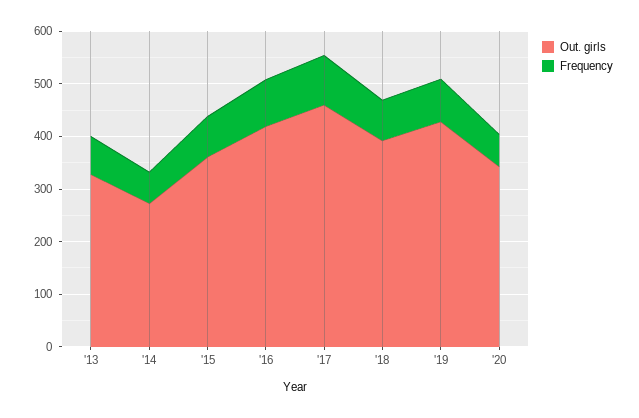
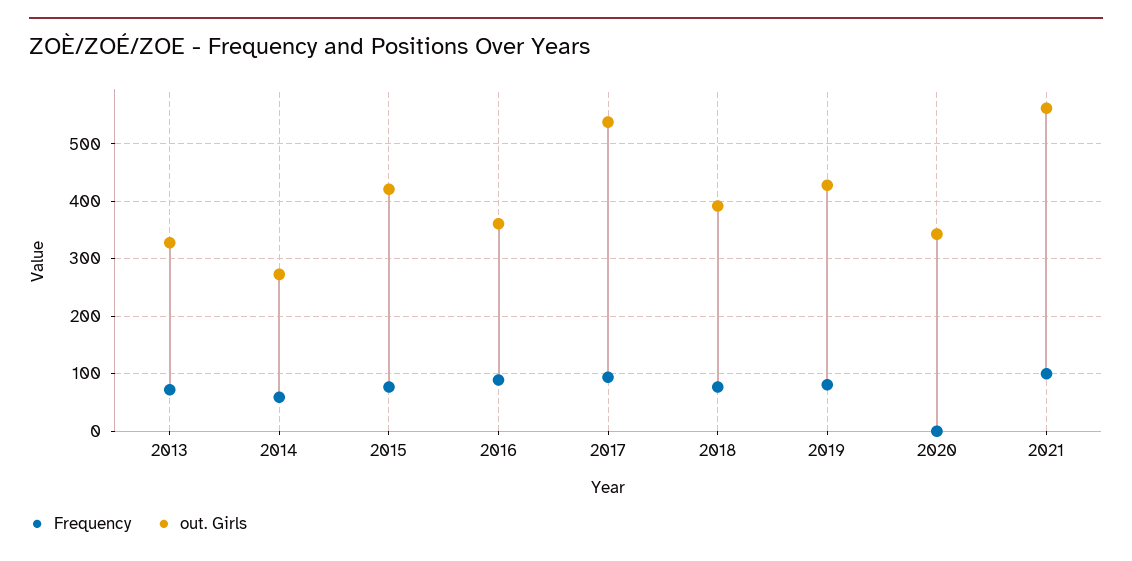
Out. girls, '15: 360 -> 420
Out. girls, '16: 420 -> 360
Out. girls, '17: 460 -> 540
Frequency, '20: 60 -> 0
Frequency, 2021: none -> 100
Out. girls, 2021: none -> 560

